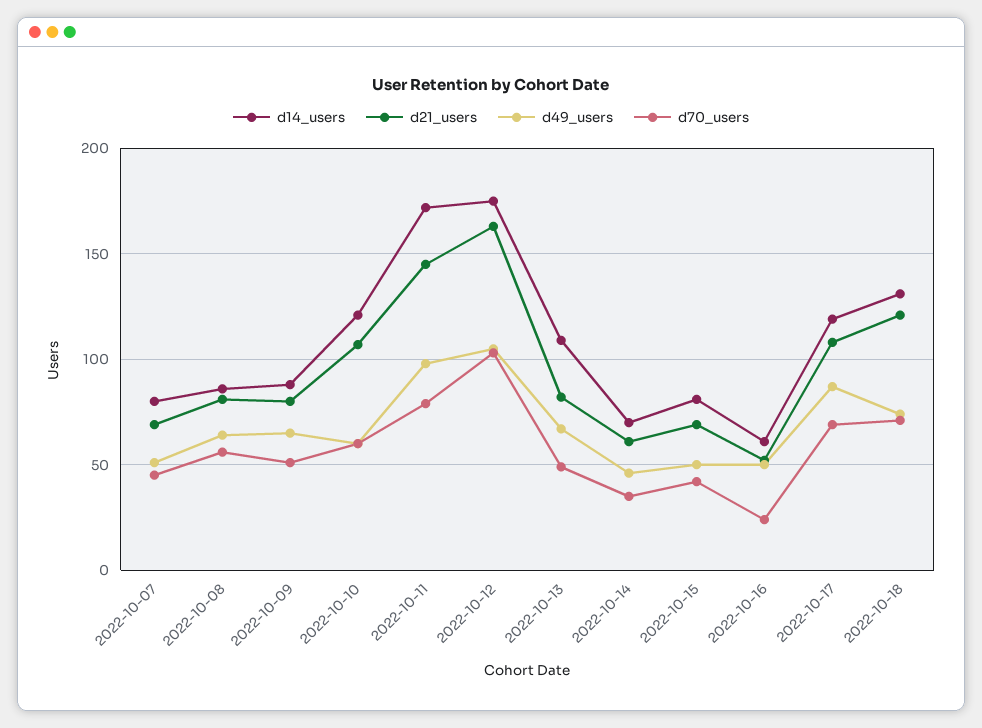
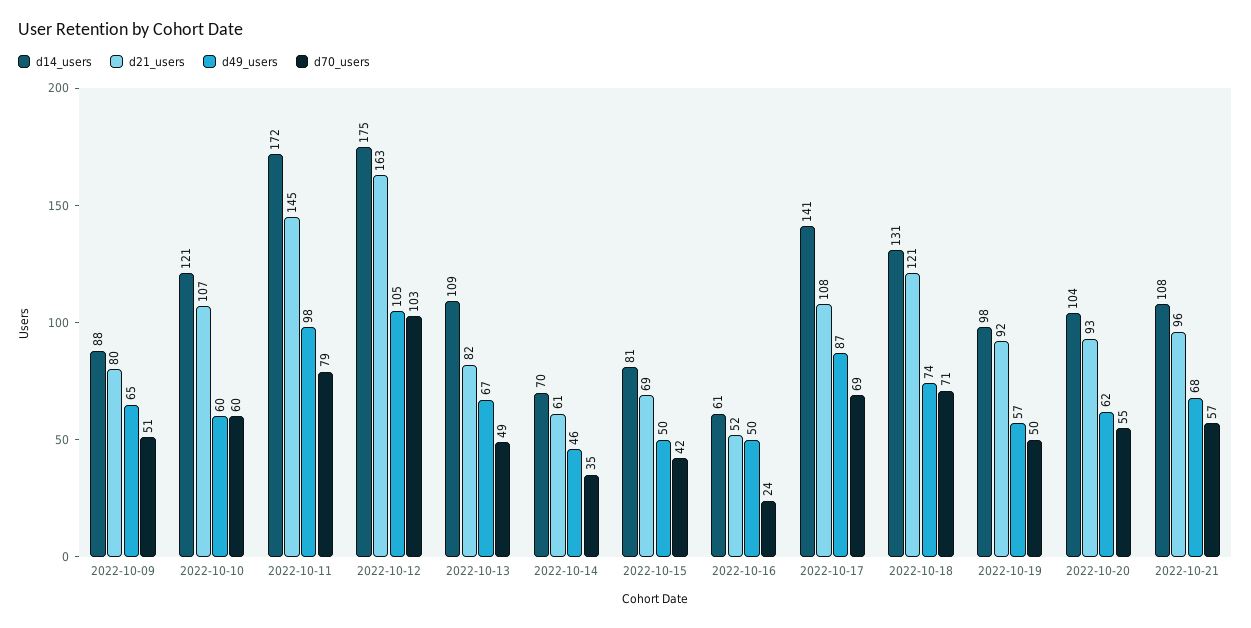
d14_users, 2022-10-07: 80 -> none
d21_users, 2022-10-07: 70 -> none
d49_users, 2022-10-07: 50 -> none
d70_users, 2022-10-07: 45 -> none
d14_users, 2022-10-08: 85 -> none
d21_users, 2022-10-08: 80 -> none
d49_users, 2022-10-08: 65 -> none
d70_users, 2022-10-08: 55 -> none
d14_users, 2022-10-17: 120 -> 141
d14_users, 2022-10-19: none -> 98
d21_users, 2022-10-19: none -> 92
d49_users, 2022-10-19: none -> 57
d70_users, 2022-10-19: none -> 50
d14_users, 2022-10-20: none -> 104
d21_users, 2022-10-20: none -> 93
d49_users, 2022-10-20: none -> 62
d70_users, 2022-10-20: none -> 55
d14_users, 2022-10-21: none -> 108
d21_users, 2022-10-21: none -> 96
d49_users, 2022-10-21: none -> 68
d70_users, 2022-10-21: none -> 57

